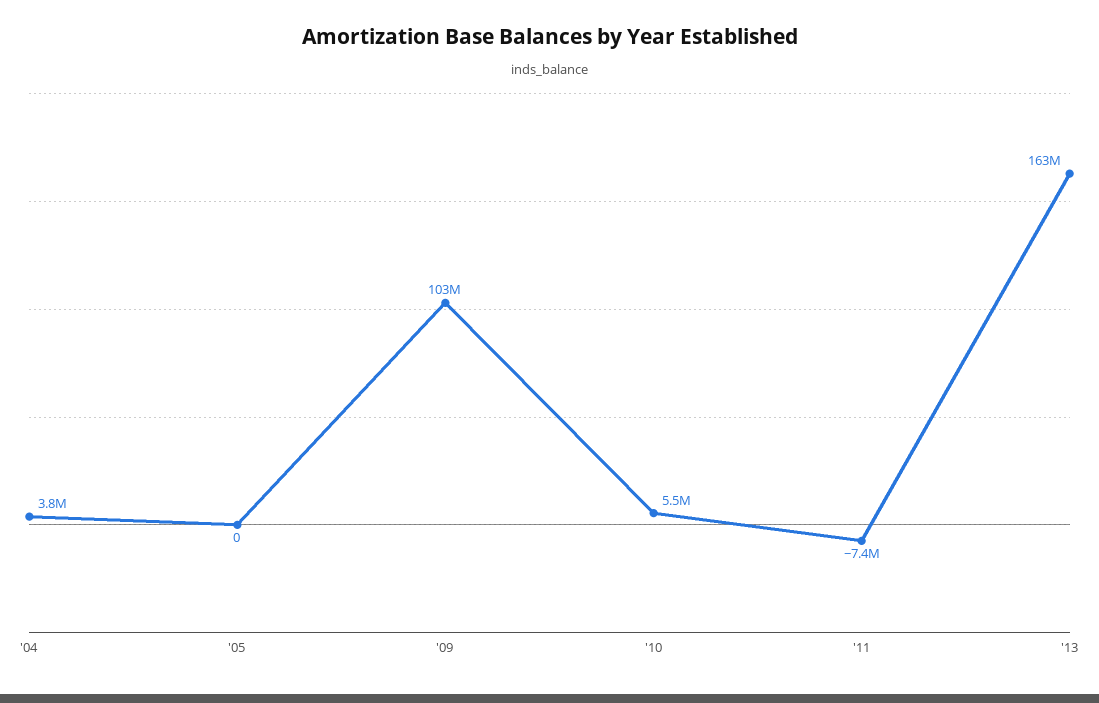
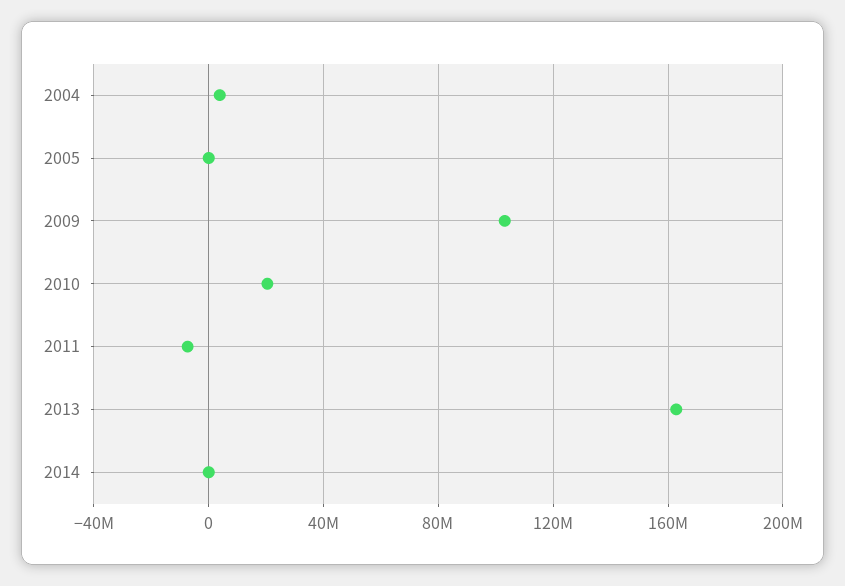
'10: 5500000 -> 20000000
2014: none -> 0

